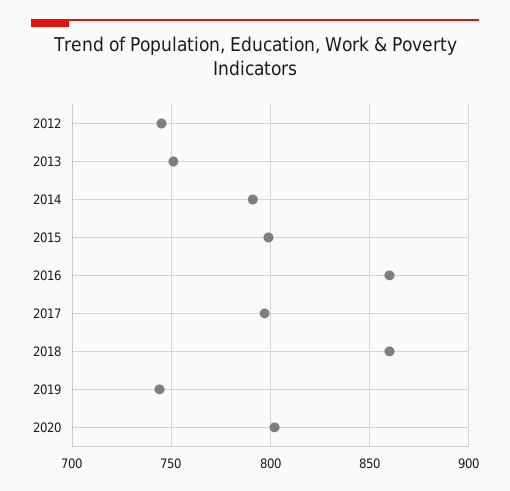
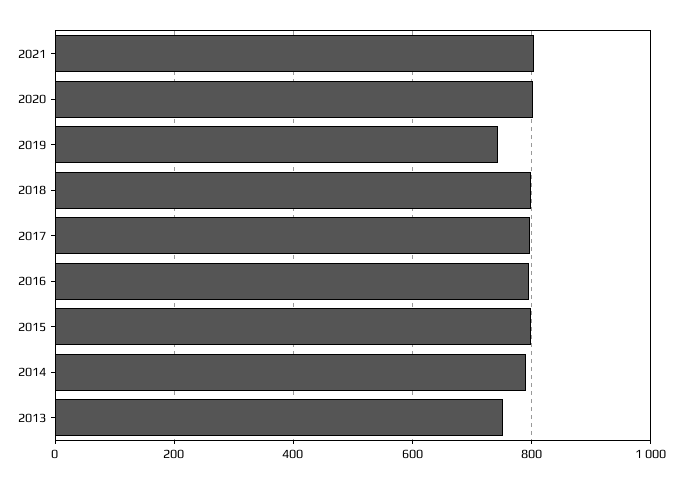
2012: 745 -> none
2016: 860 -> 800
2018: 860 -> 800
2021: none -> 800

